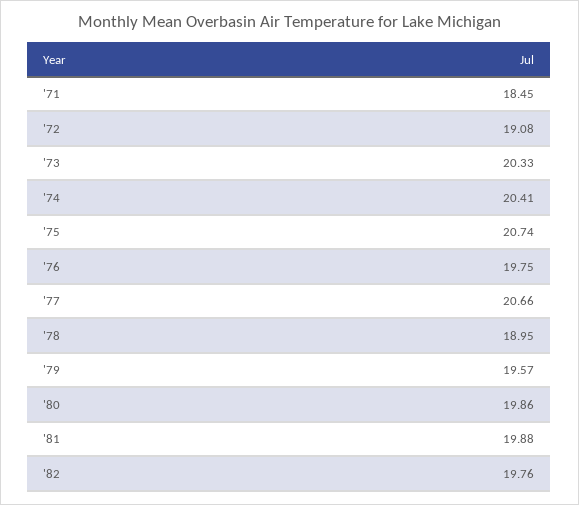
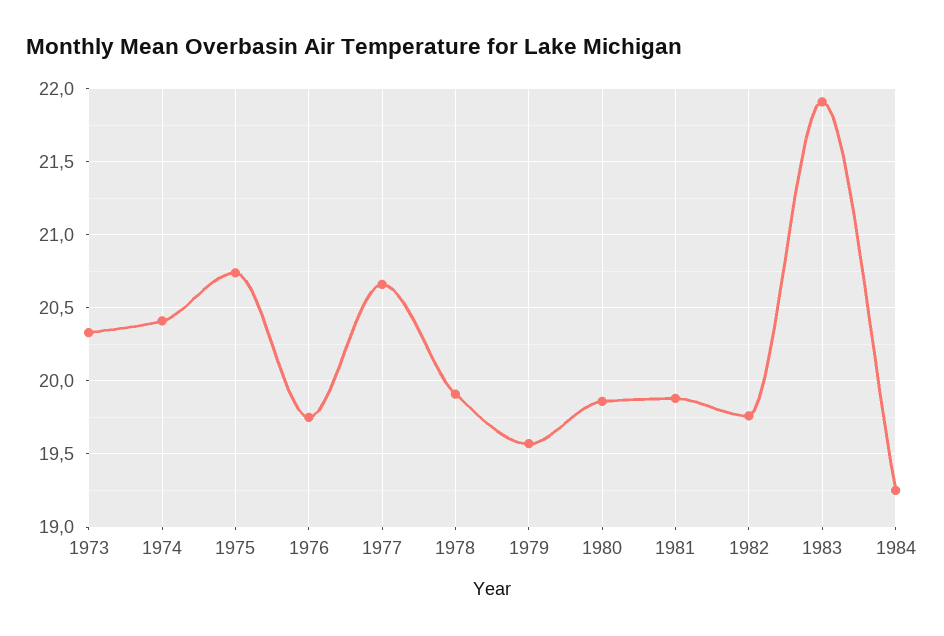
'71: 18.45 -> none
'72: 19.08 -> none
'78: 18.95 -> 19.9
1983: none -> 21.9
1984: none -> 19.25

